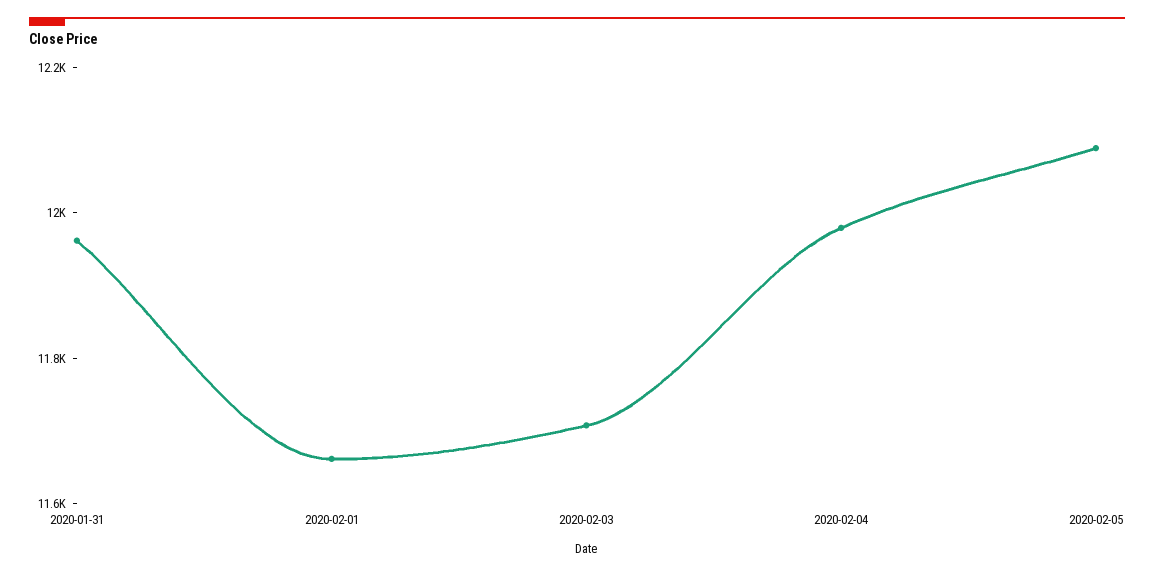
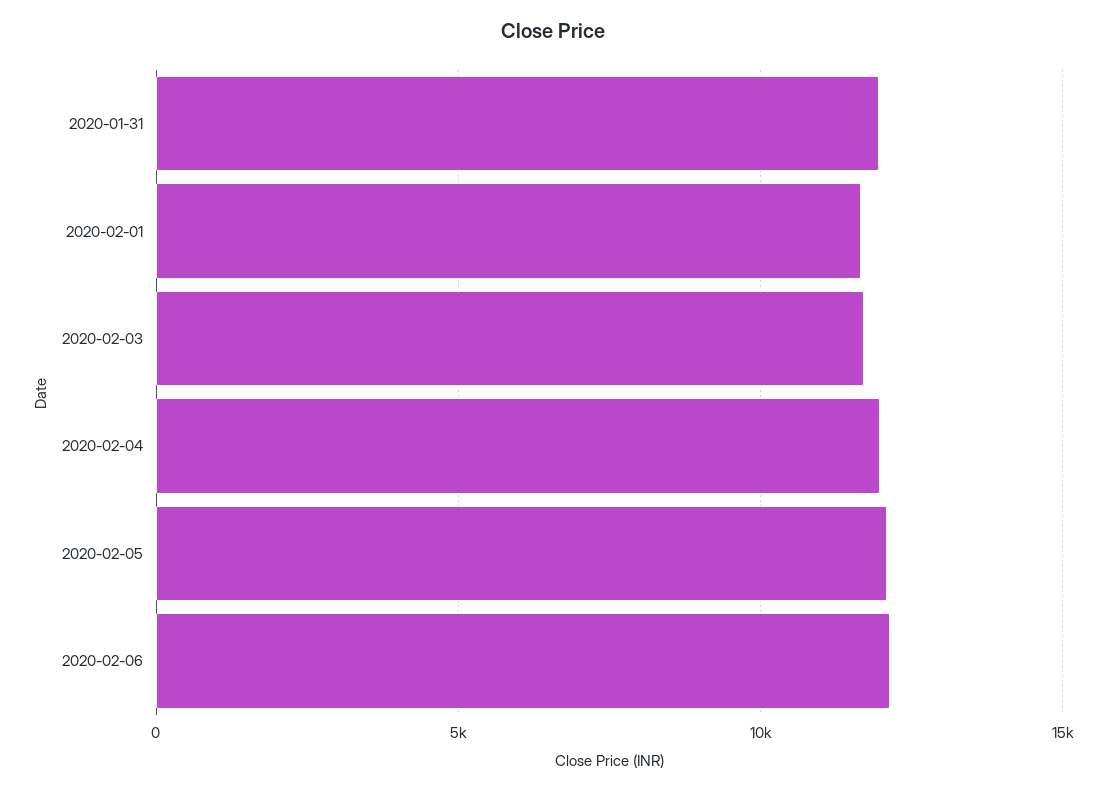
2020-02-06: none -> 12000

